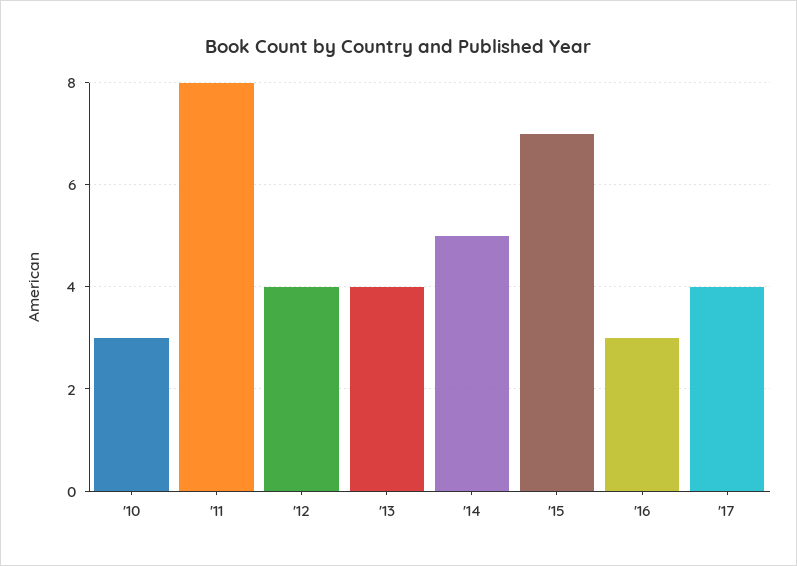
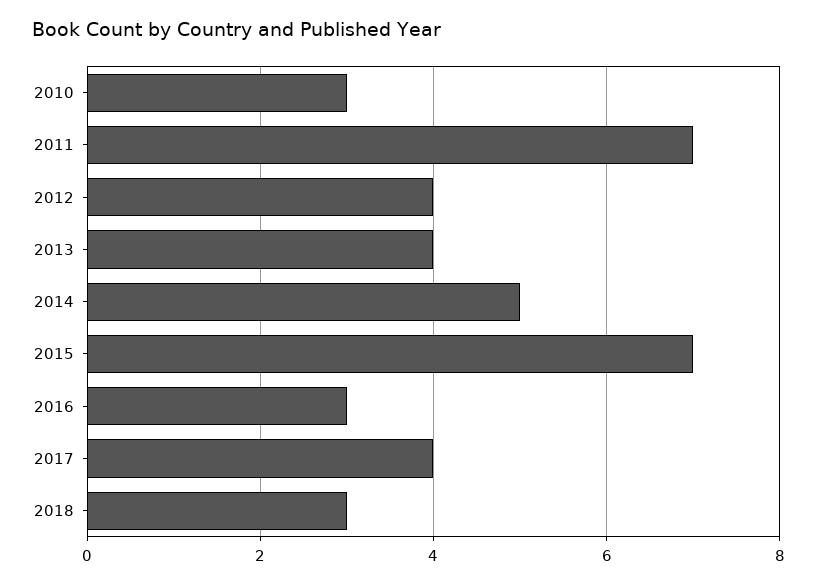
'11: 8 -> 7
2018: none -> 3

